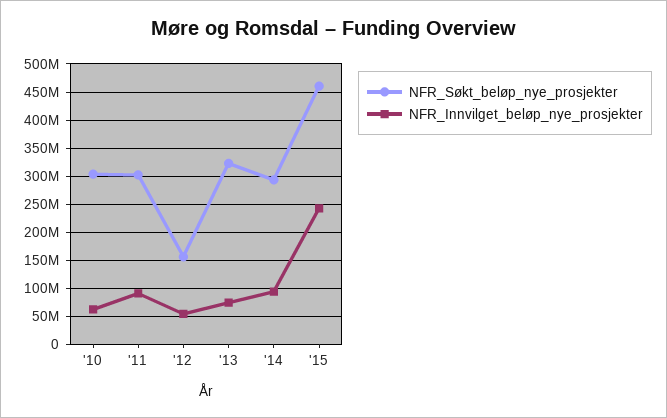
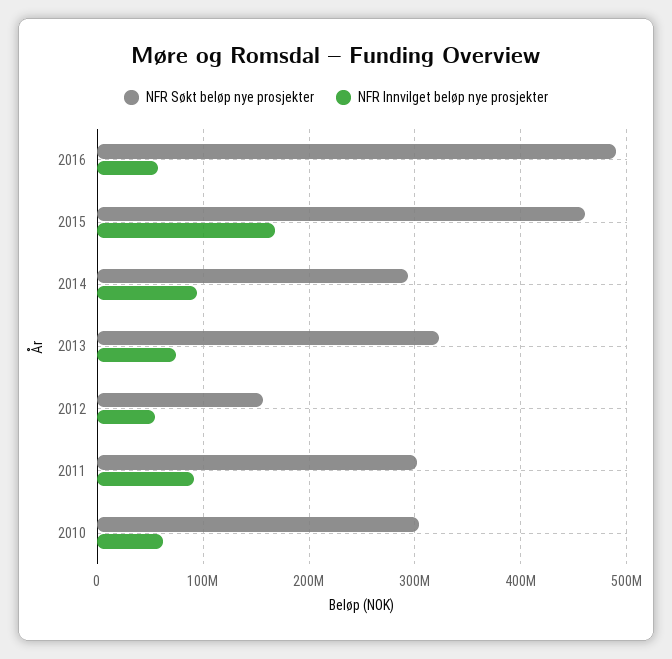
NFR_Innvilget_beløp_nye_prosjekter, '15: 250000000 -> 170000000
NFR_Søkt_beløp_nye_prosjekter, 2016: none -> 490000000
NFR_Innvilget_beløp_nye_prosjekter, 2016: none -> 60000000

